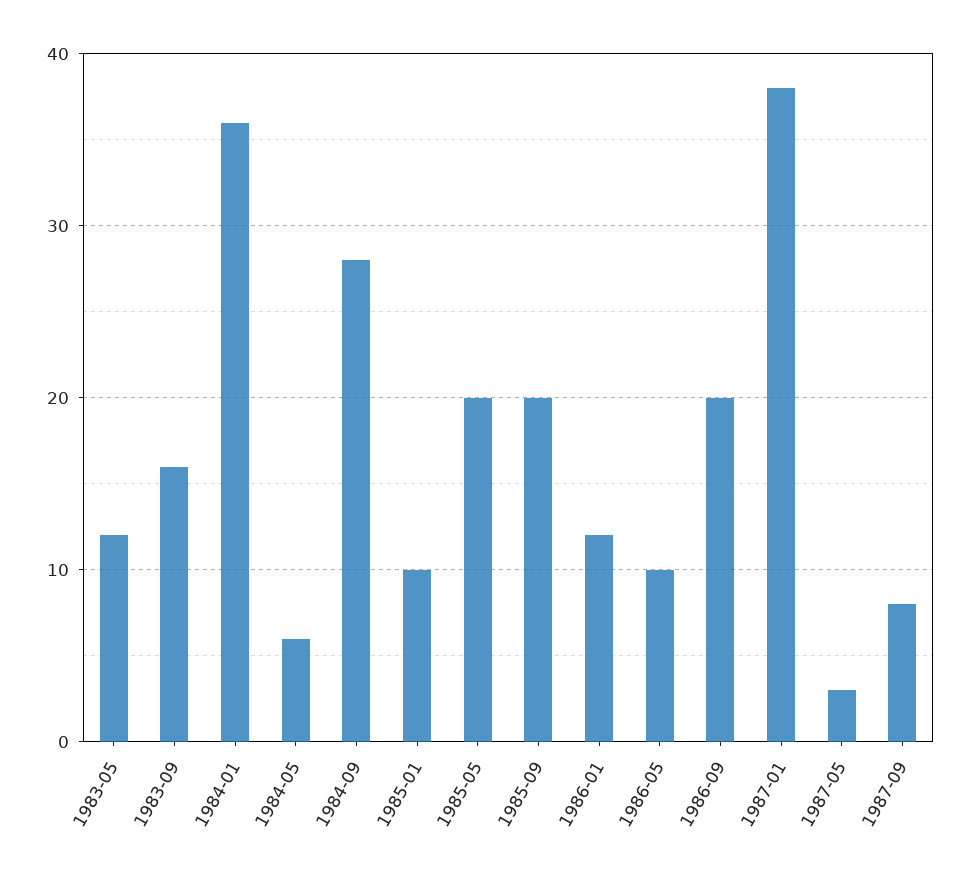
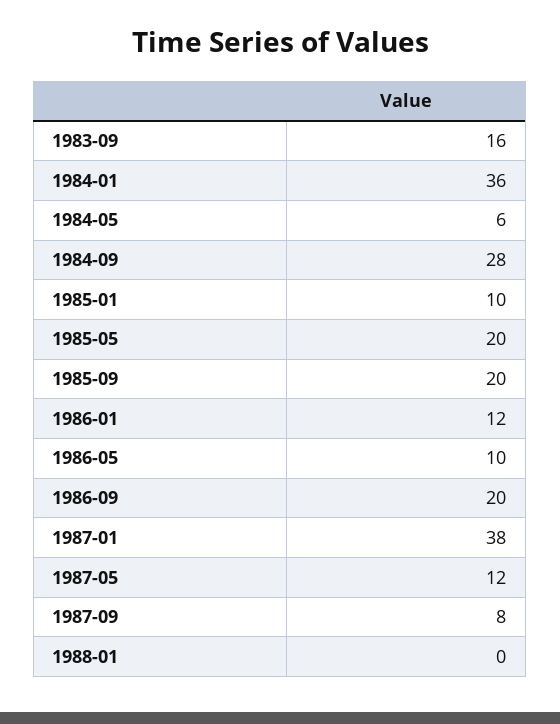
1983-05: 12 -> none
1987-05: 3 -> 12
1988-01: none -> 0

